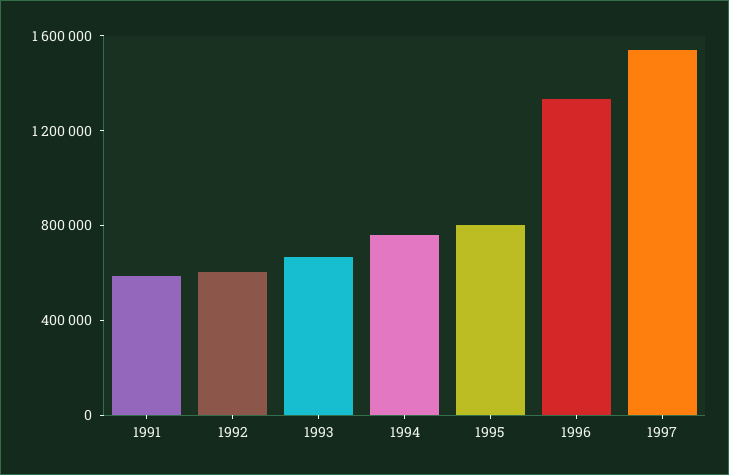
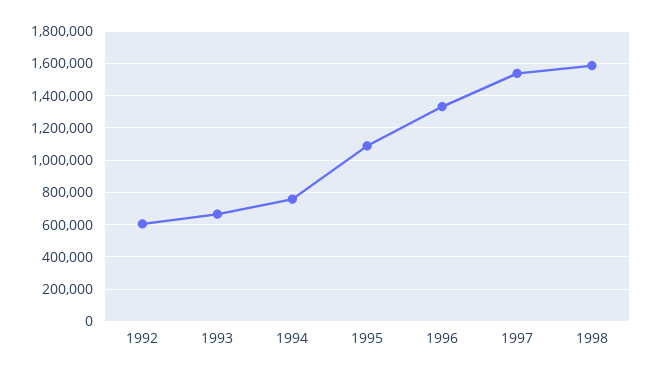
1991: 600000 -> none
1995: 800000 -> 1100000
1998: none -> 1600000

